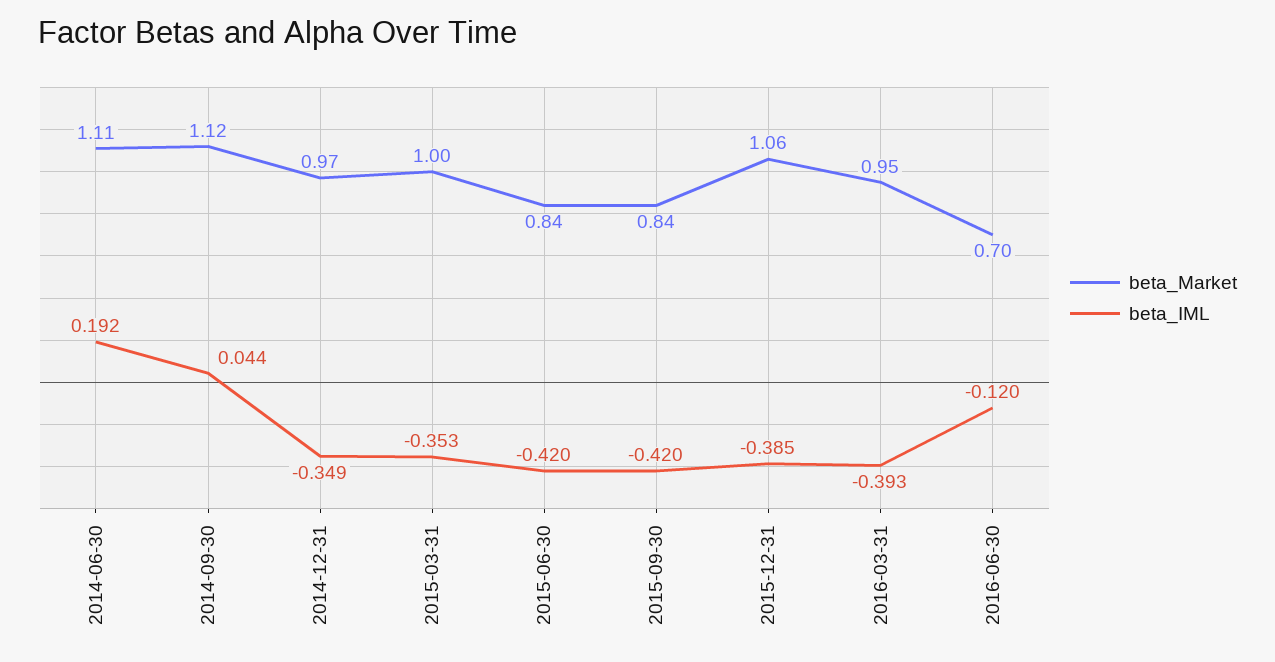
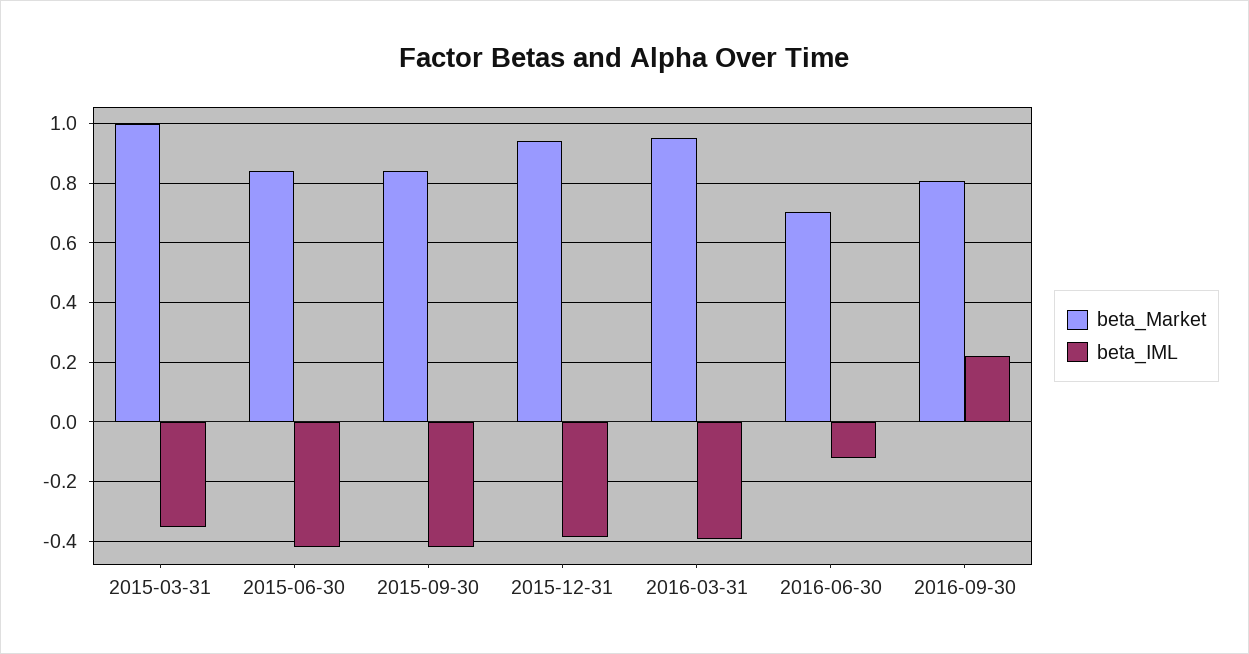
beta_Market, 2014-06-30: 1.11 -> none
beta_IML, 2014-06-30: 0.192 -> none
beta_Market, 2014-09-30: 1.12 -> none
beta_IML, 2014-09-30: 0.044 -> none
beta_Market, 2014-12-31: 0.97 -> none
beta_IML, 2014-12-31: -0.349 -> none
beta_Market, 2015-12-31: 1.06 -> 0.95
beta_Market, 2016-09-30: none -> 0.8
beta_IML, 2016-09-30: none -> 0.225

